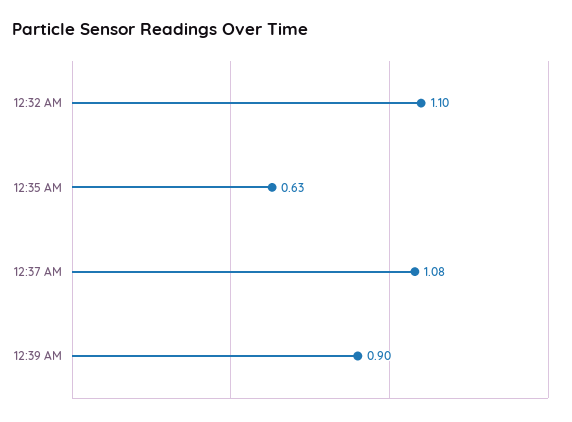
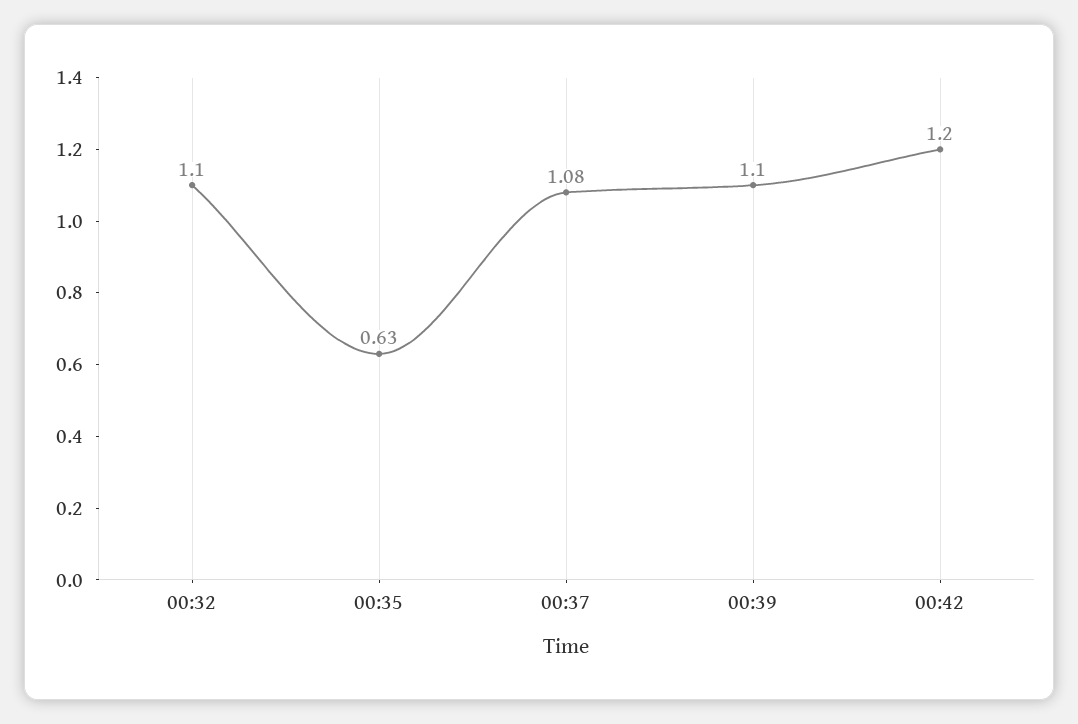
12:39 AM: 0.9 -> 1.1
00:42: none -> 1.2

